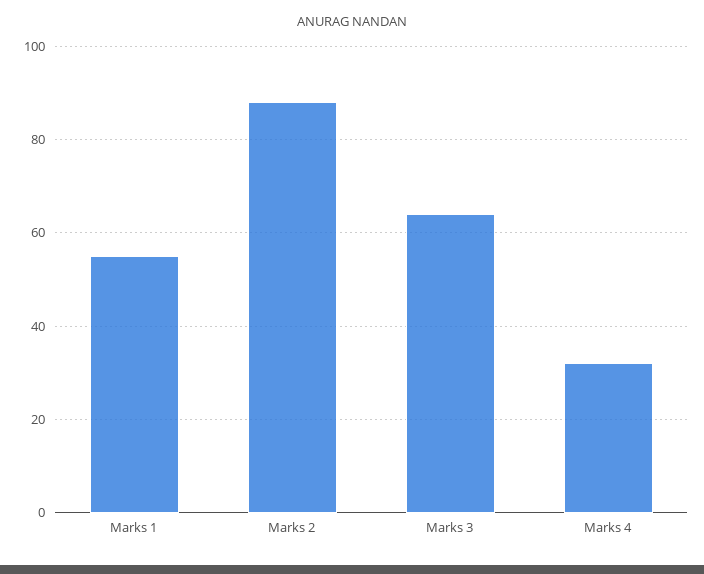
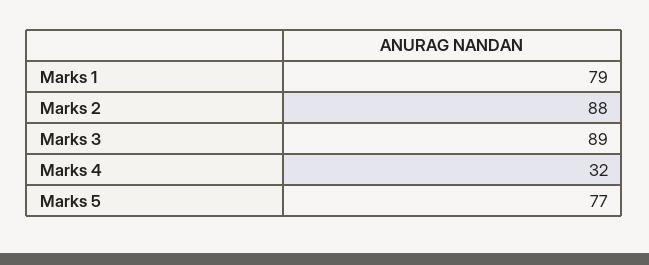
Marks 1: 55 -> 79
Marks 3: 65 -> 89
Marks 5: none -> 77

